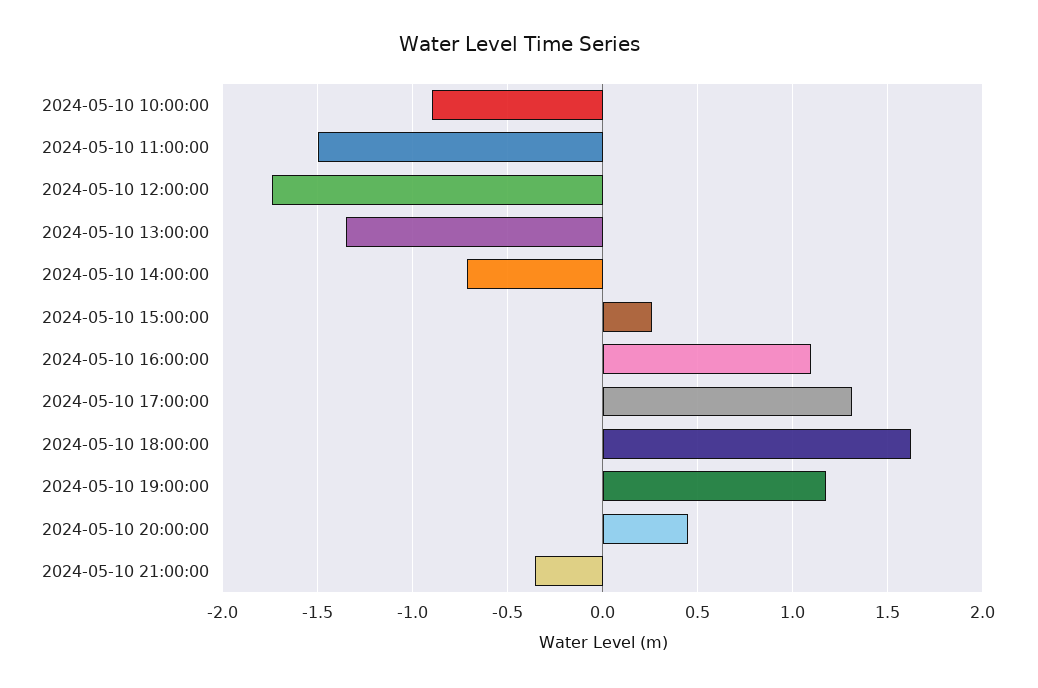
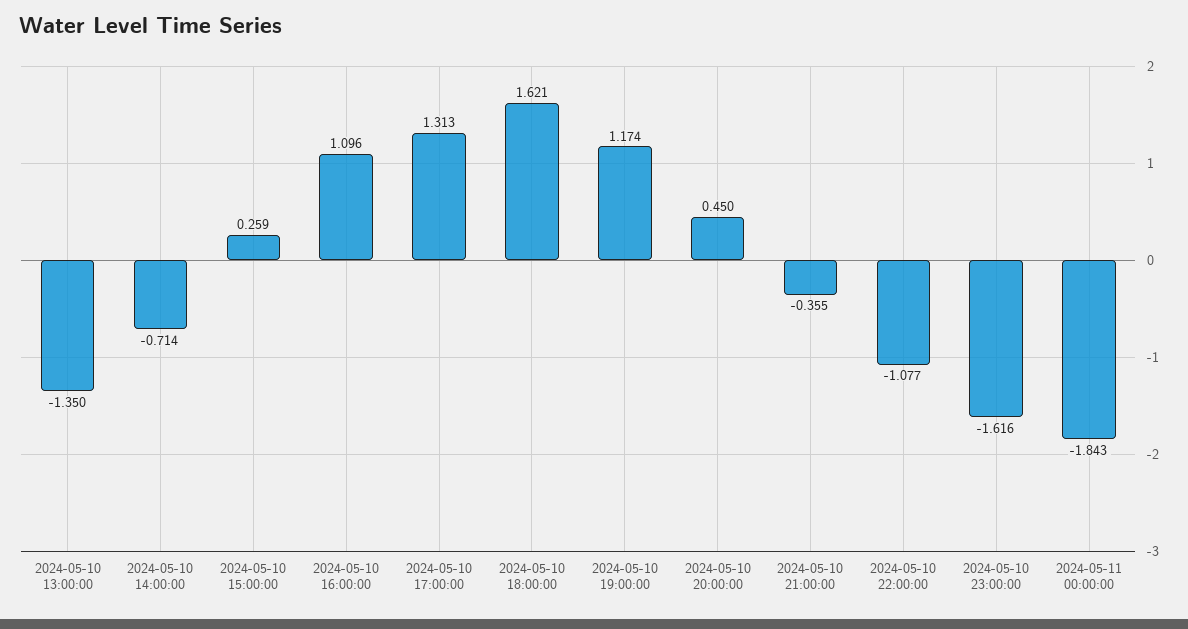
2024-05-10 10:00:00: -0.9 -> none
2024-05-10 11:00:00: -1.5 -> none
2024-05-10 12:00:00: -1.75 -> none
2024-05-10 22:00:00: none -> -1.077
2024-05-10 23:00:00: none -> -1.616
2024-05-11 00:00:00: none -> -1.843

